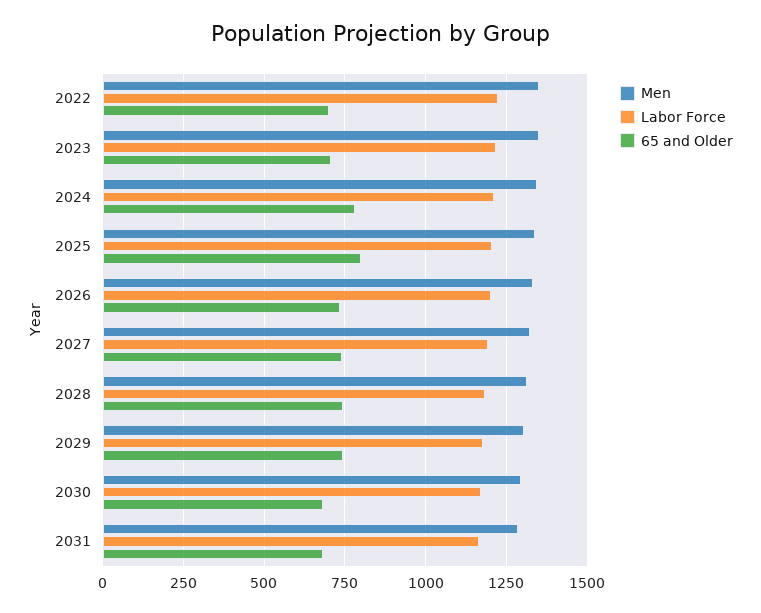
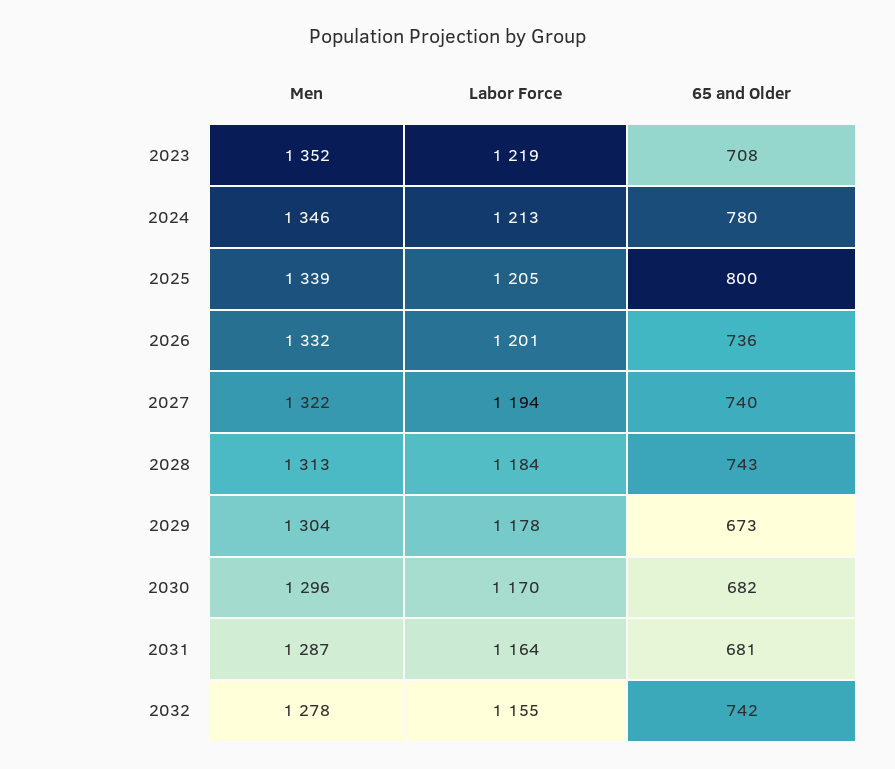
Men, 2022: 1350 -> none
Labor Force, 2022: 1225 -> none
65 and Older, 2022: 700 -> none
65 and Older, 2029: 750 -> 673
Men, 2032: none -> 1278
Labor Force, 2032: none -> 1155
65 and Older, 2032: none -> 742

